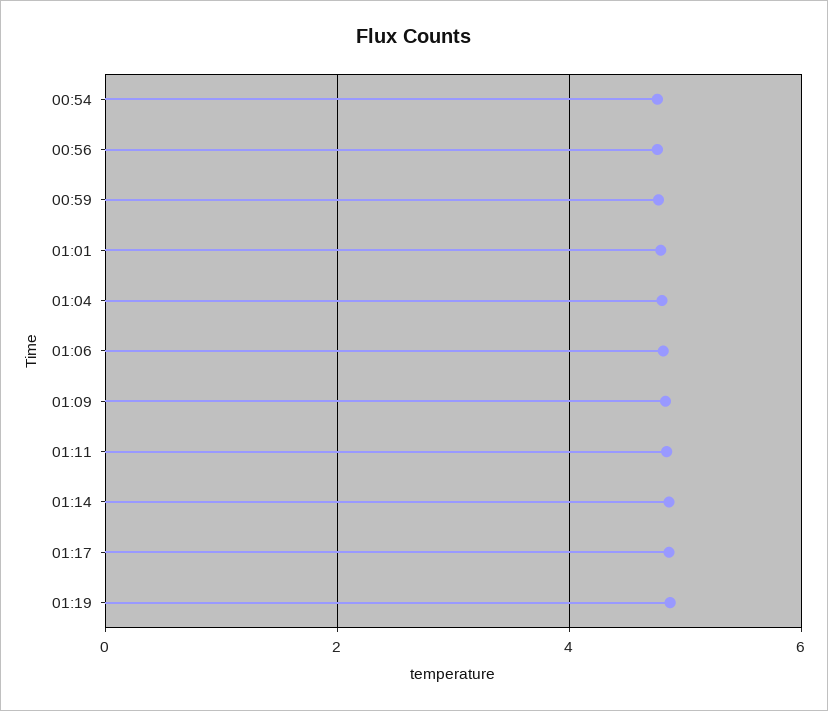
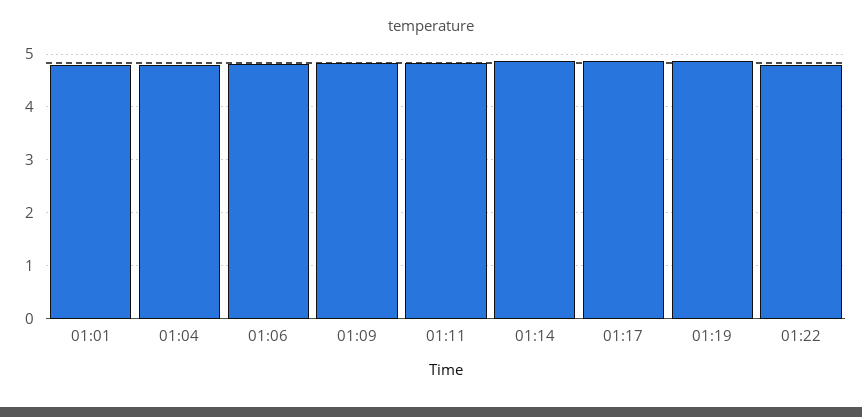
00:54: 4.8 -> none
00:56: 4.8 -> none
00:59: 4.8 -> none
01:22: none -> 4.8

